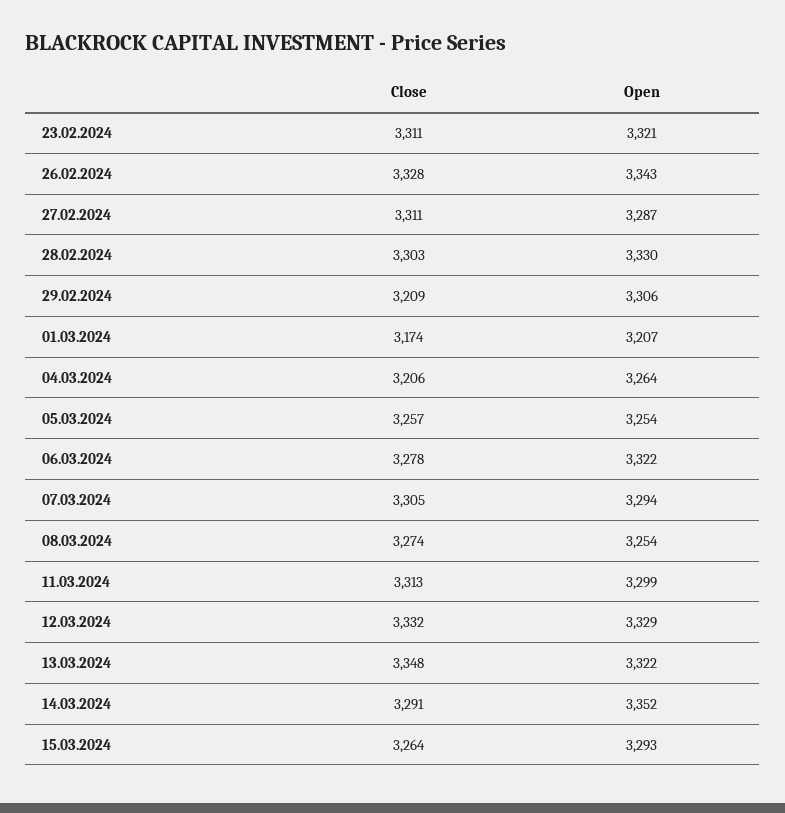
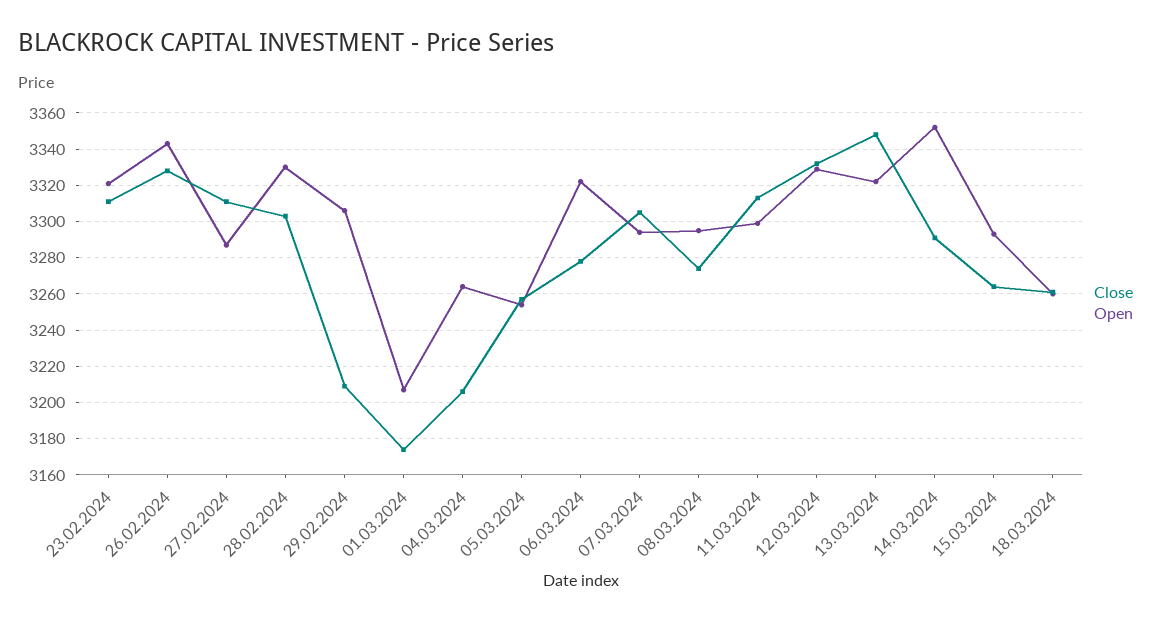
Open, 08.03.2024: 3254 -> 3295
Close, 18.03.2024: none -> 3260
Open, 18.03.2024: none -> 3260

